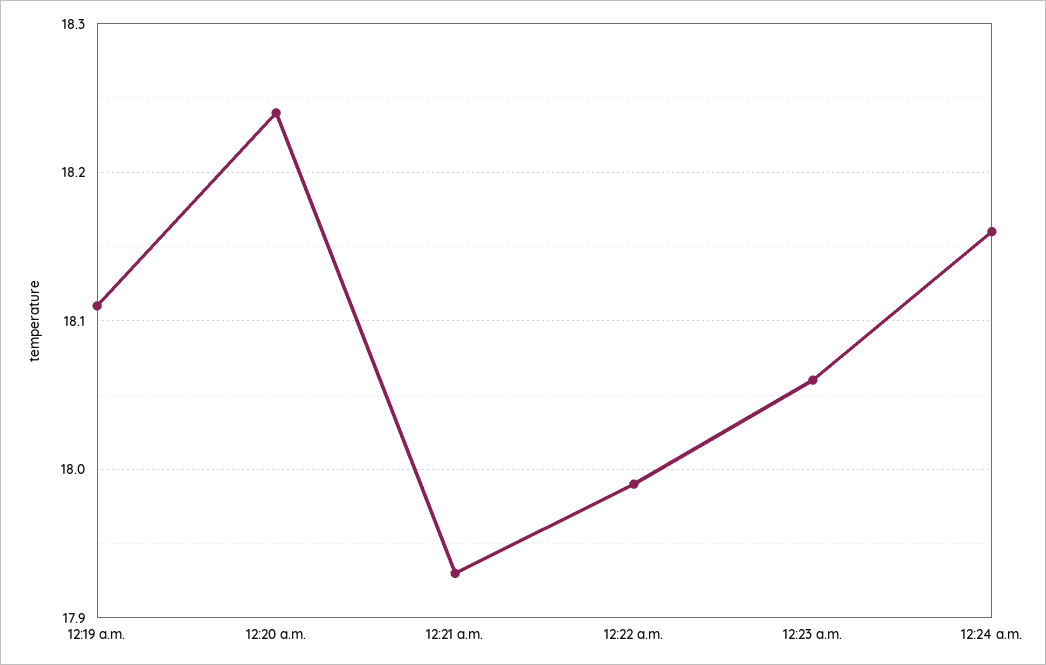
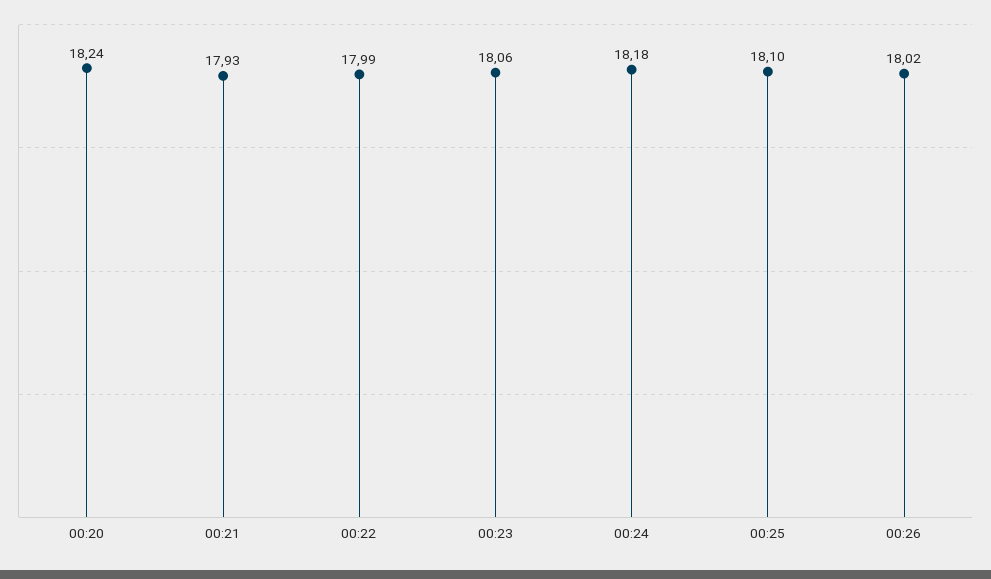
12:19 a.m.: 18.11 -> none
12:24 a.m.: 18.16 -> 18.18
00:25: none -> 18.1
00:26: none -> 18.02

